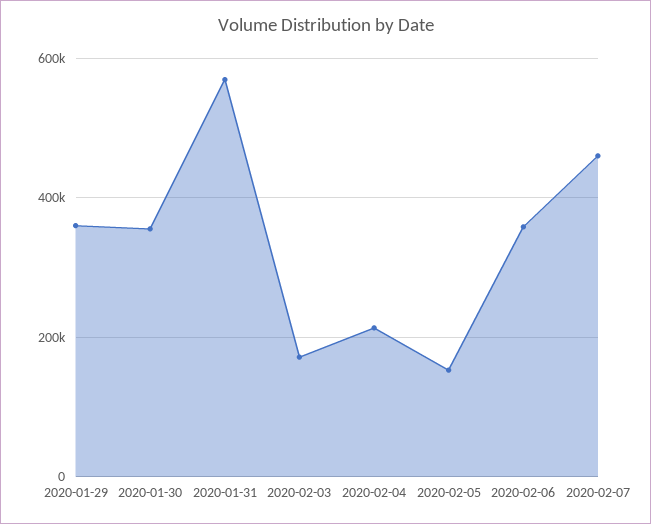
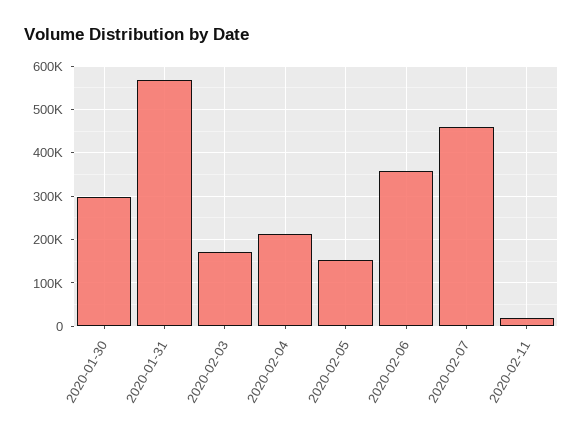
2020-01-29: 360000 -> none
2020-01-30: 360000 -> 300000
2020-02-11: none -> 20000

